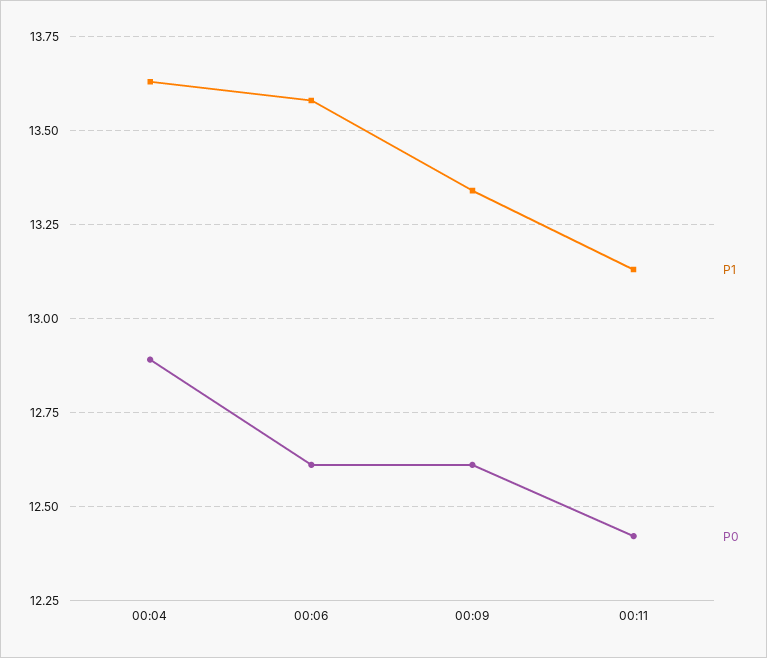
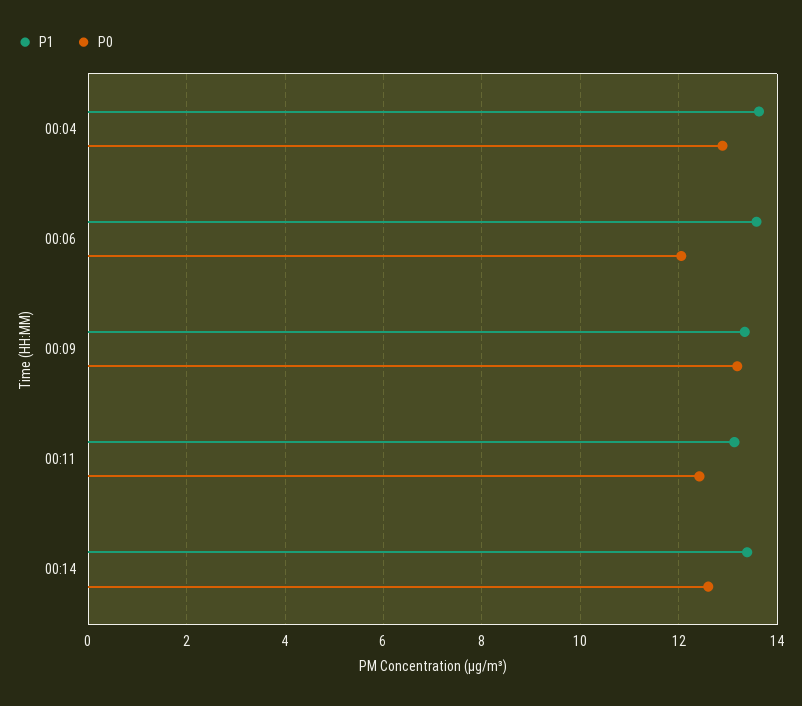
P0, 00:06: 12.6 -> 12
P0, 00:09: 12.6 -> 13.2
P1, 00:14: none -> 13.4
P0, 00:14: none -> 12.6

